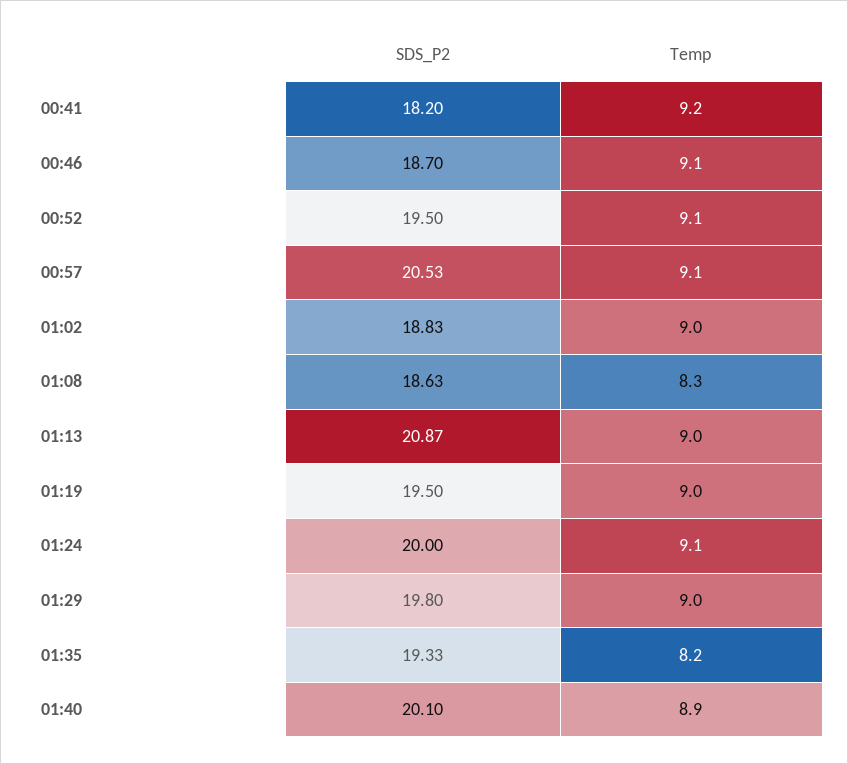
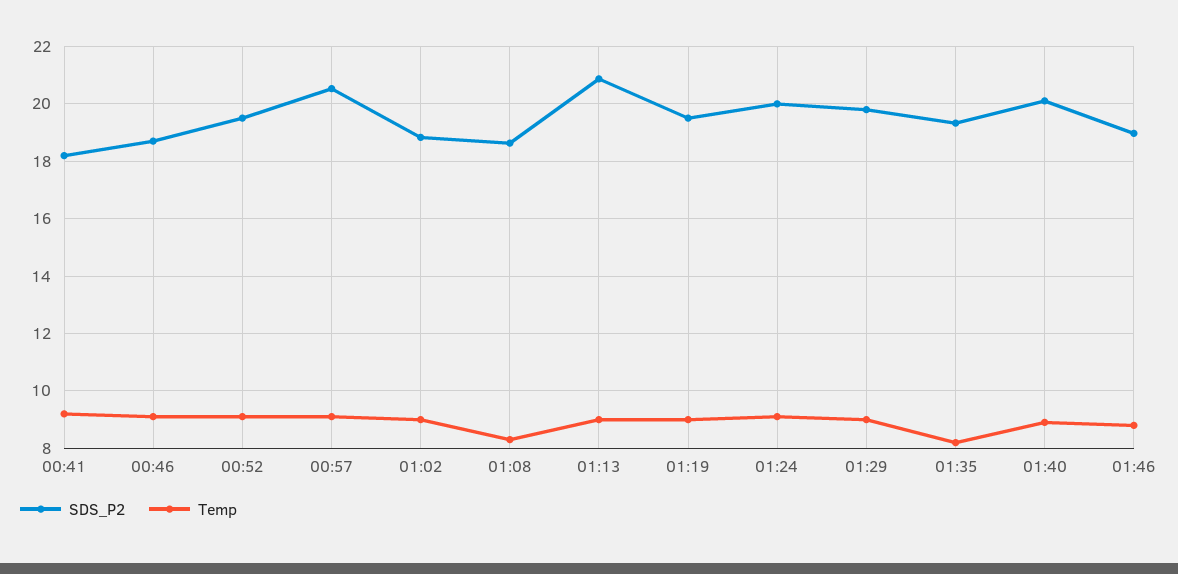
SDS_P2, 01:46: none -> 19
Temp, 01:46: none -> 8.75

